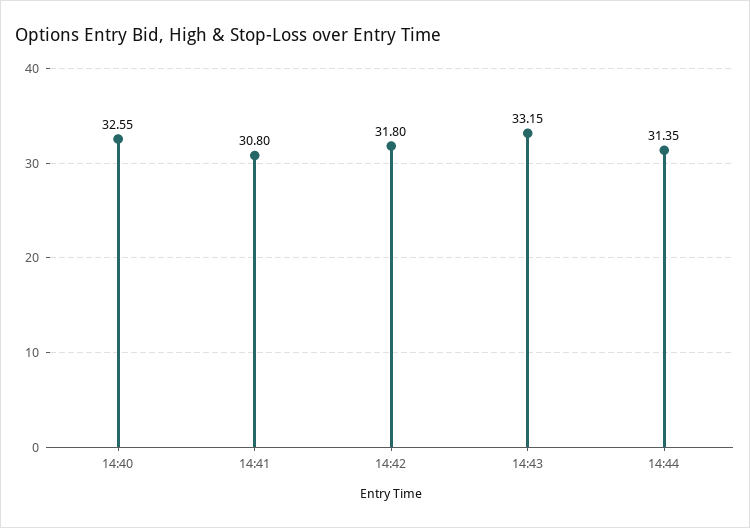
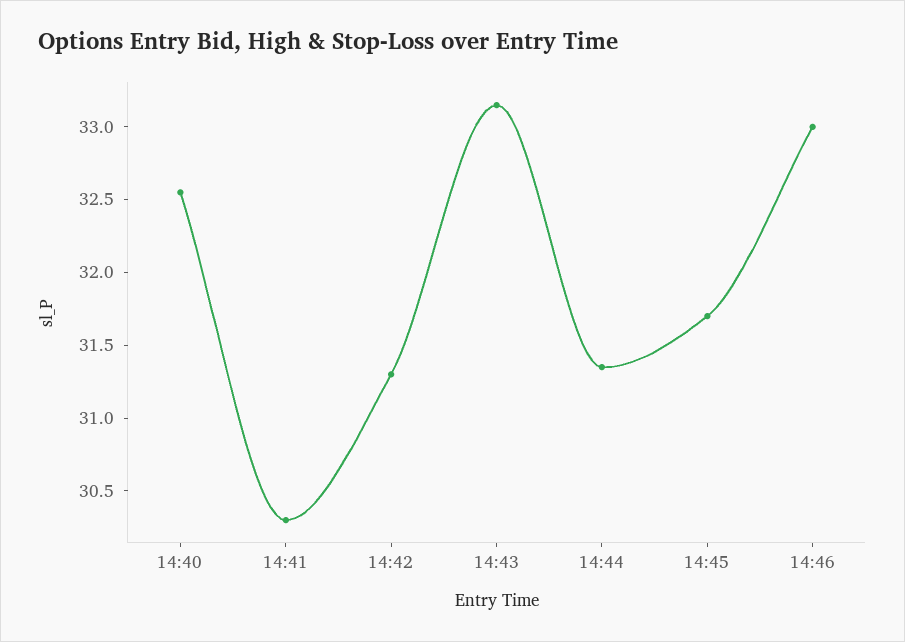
14:41: 30.8 -> 30.3
14:42: 31.8 -> 31.3
14:45: none -> 31.7
14:46: none -> 33

